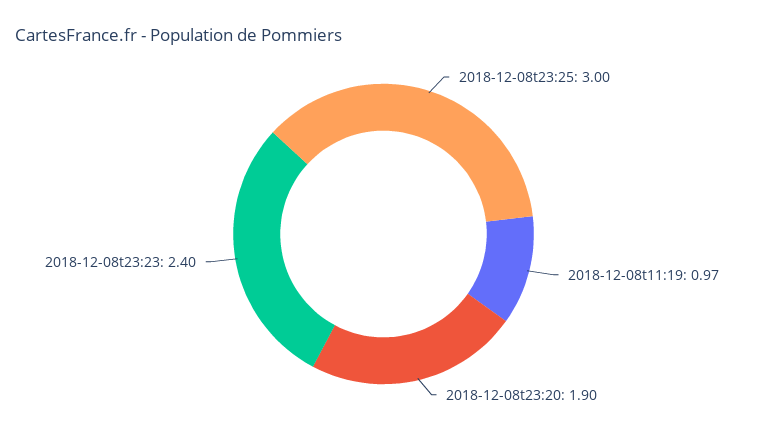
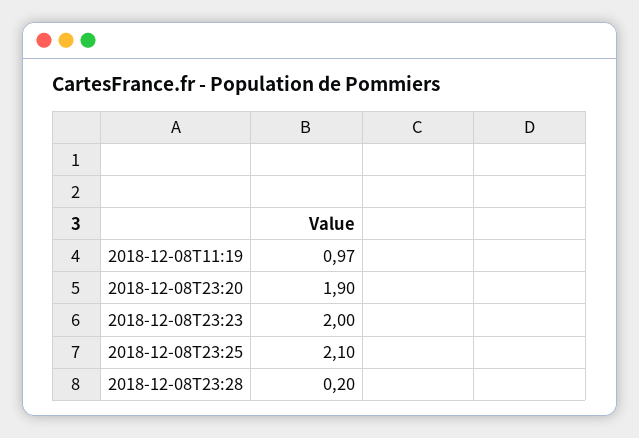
2018-12-08t23:25: 3 -> 2.1
2018-12-08t23:23: 2.4 -> 2
2018-12-08T23:28: none -> 0.2

